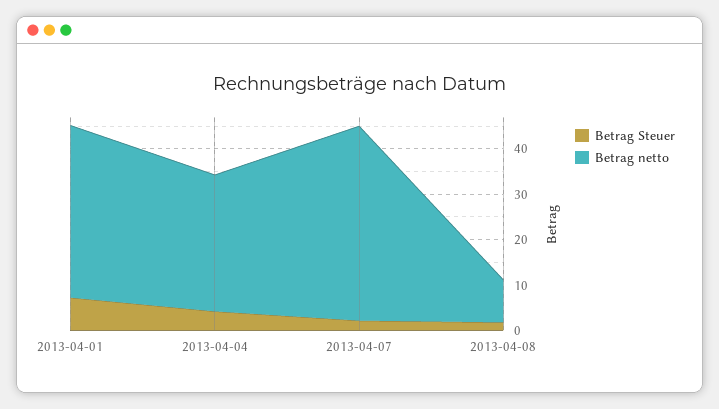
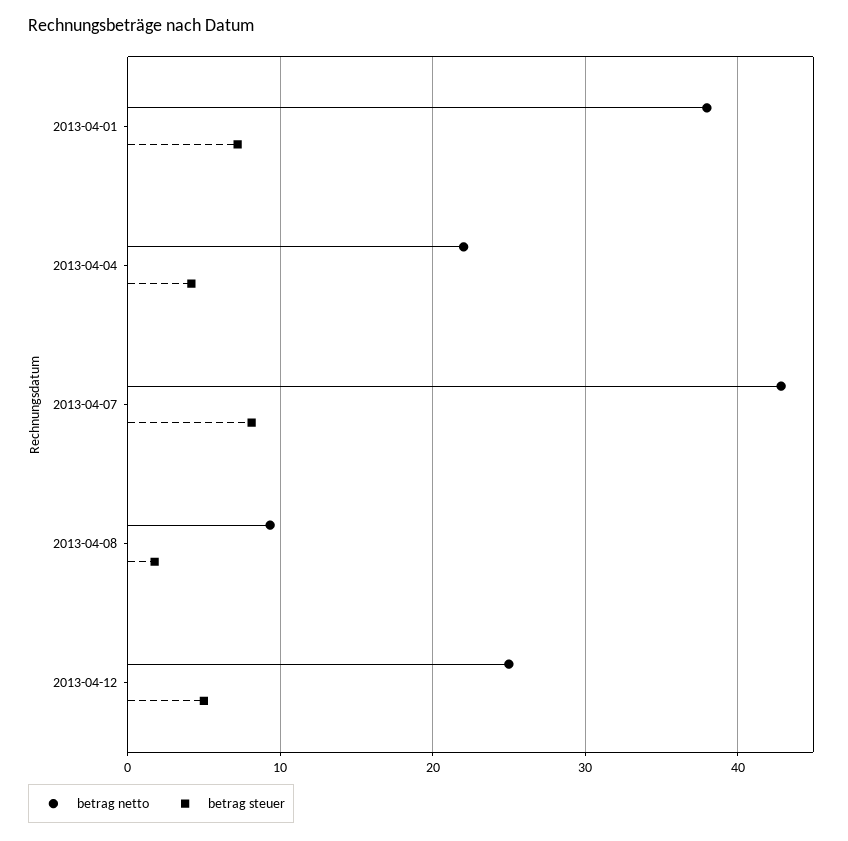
Betrag netto, 2013-04-04: 30 -> 22
Betrag Steuer, 2013-04-07: 2 -> 8
Betrag netto, 2013-04-12: none -> 25
Betrag Steuer, 2013-04-12: none -> 5

